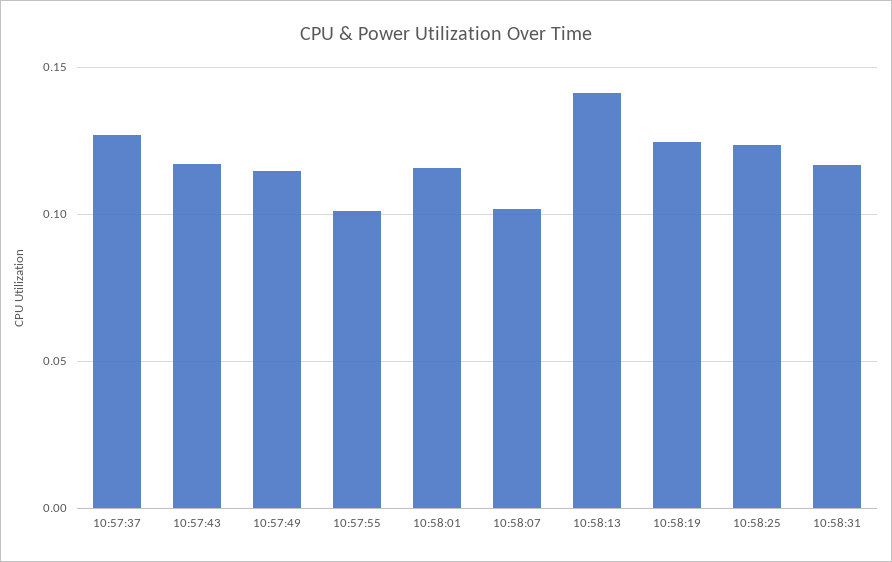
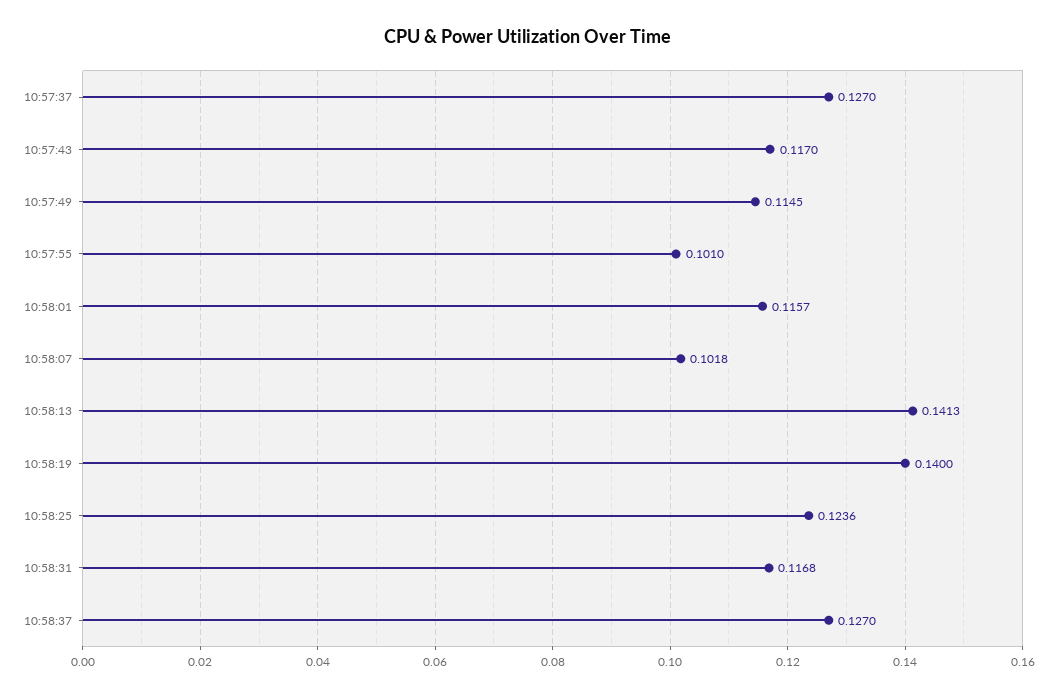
10:58:19: 0.125 -> 0.14
10:58:37: none -> 0.127

